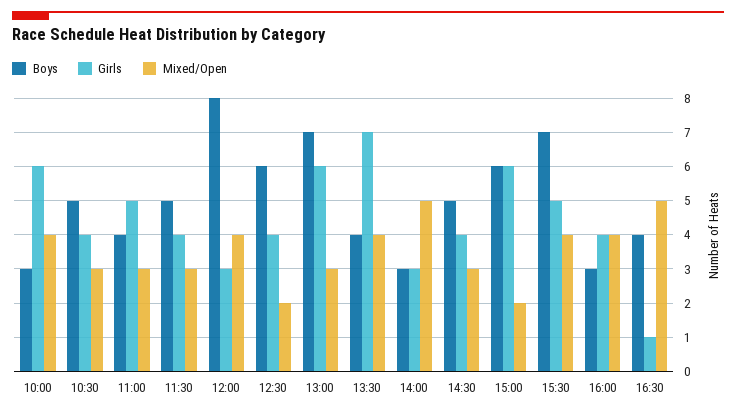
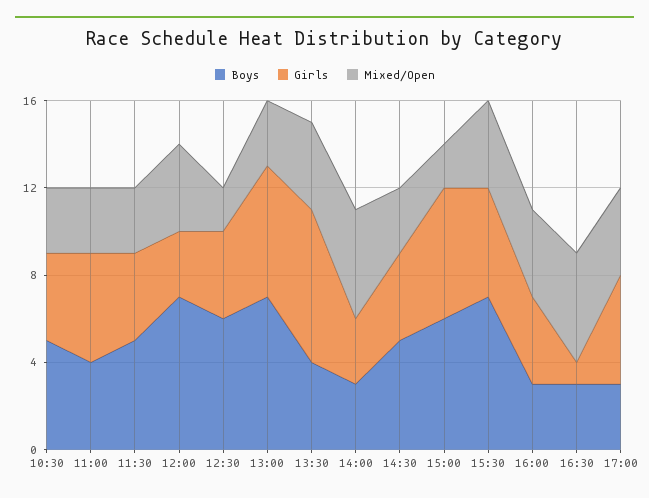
Boys, 10:00: 3 -> none
Girls, 10:00: 6 -> none
Mixed/Open, 10:00: 4 -> none
Boys, 12:00: 8 -> 7
Boys, 16:30: 4 -> 3
Boys, 17:00: none -> 3
Girls, 17:00: none -> 5
Mixed/Open, 17:00: none -> 4

